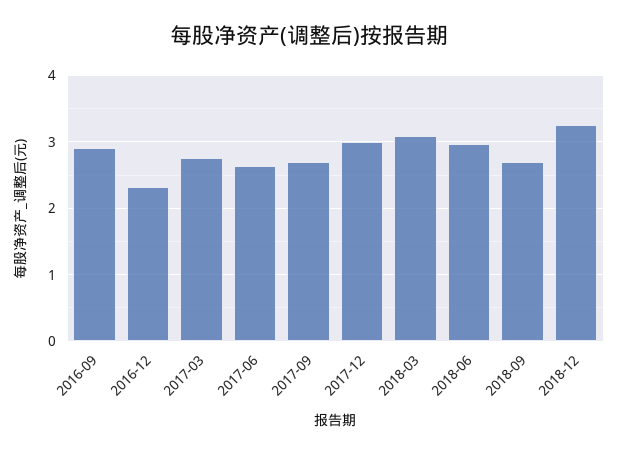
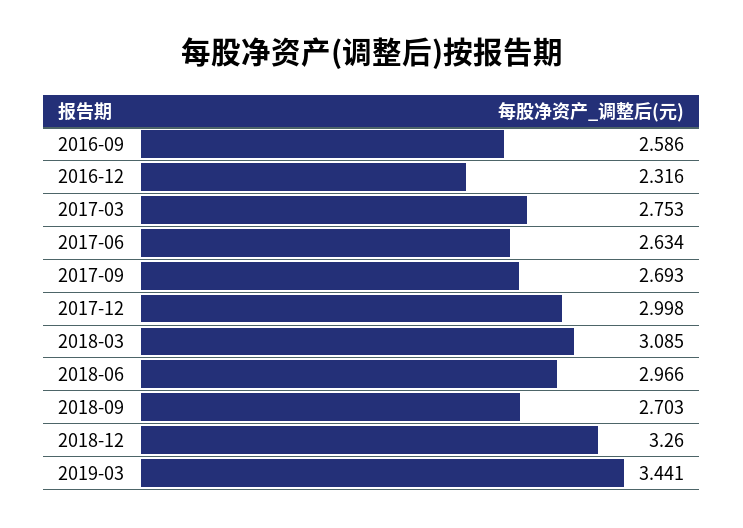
2016-09: 2.9 -> 2.586
2019-03: none -> 3.441

